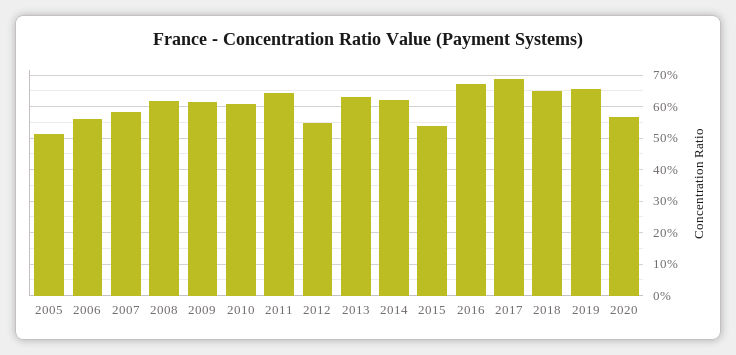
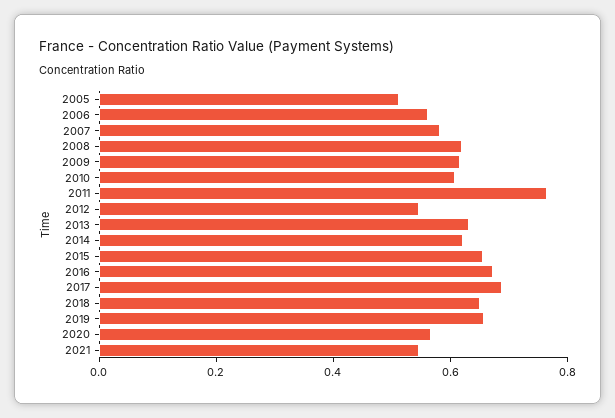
2011: 0.64 -> 0.75
2015: 0.54 -> 0.65
2021: none -> 0.55

